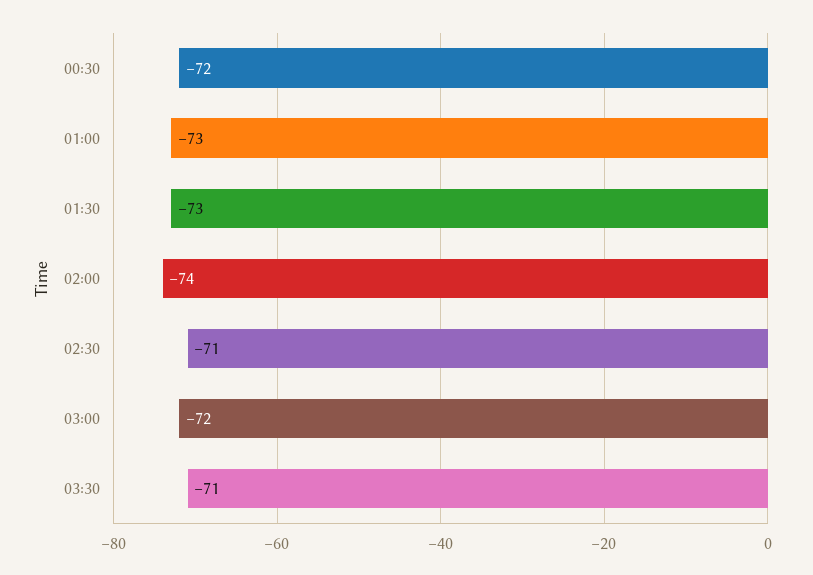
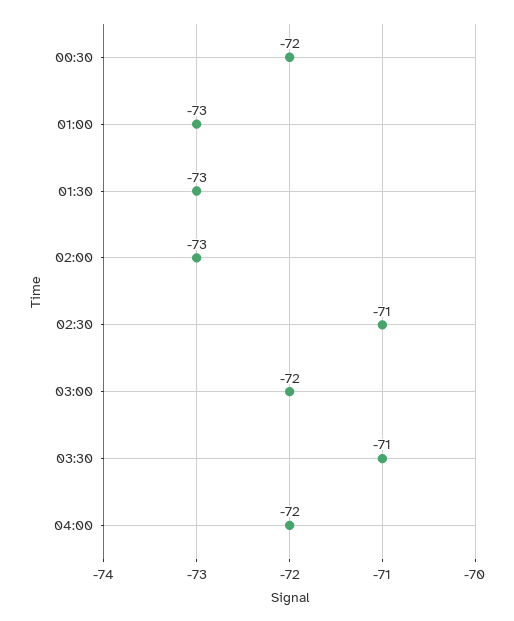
02:00: -74 -> -73
04:00: none -> -72

